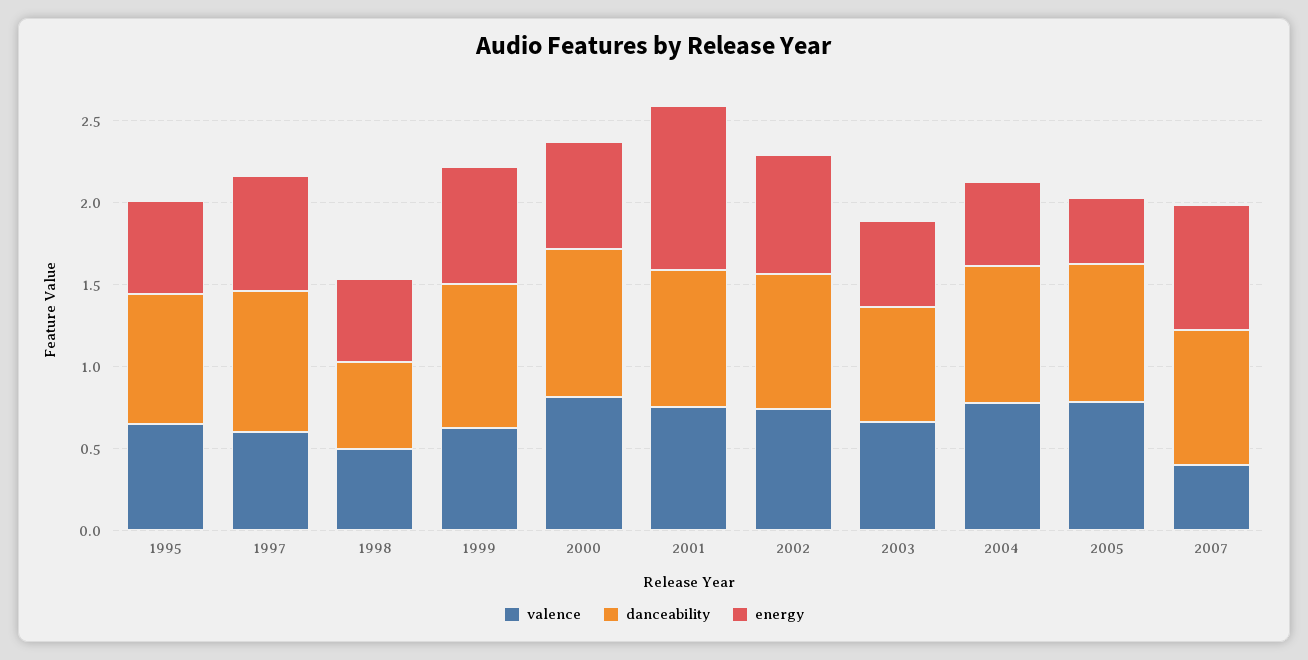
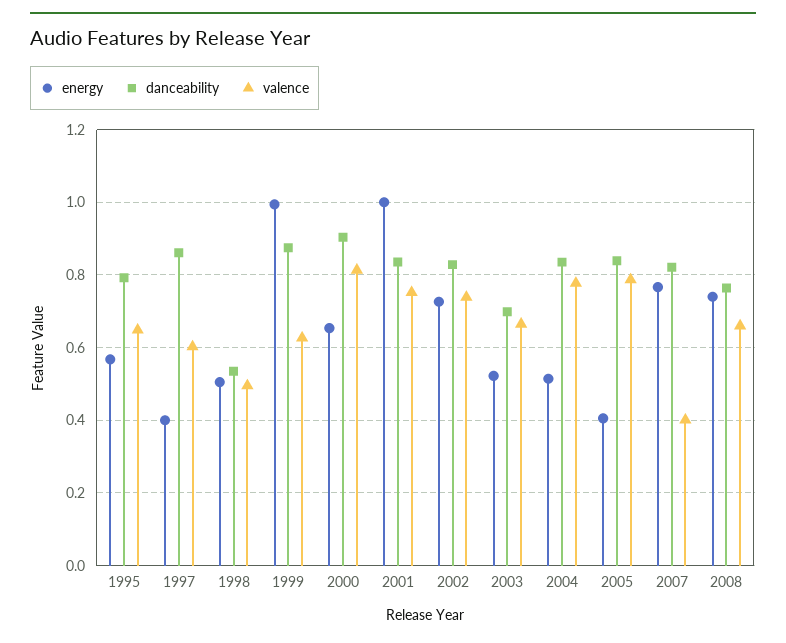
energy, 1997: 0.7 -> 0.4
energy, 1999: 0.7 -> 1
energy, 2008: none -> 0.74
danceability, 2008: none -> 0.76
valence, 2008: none -> 0.66

